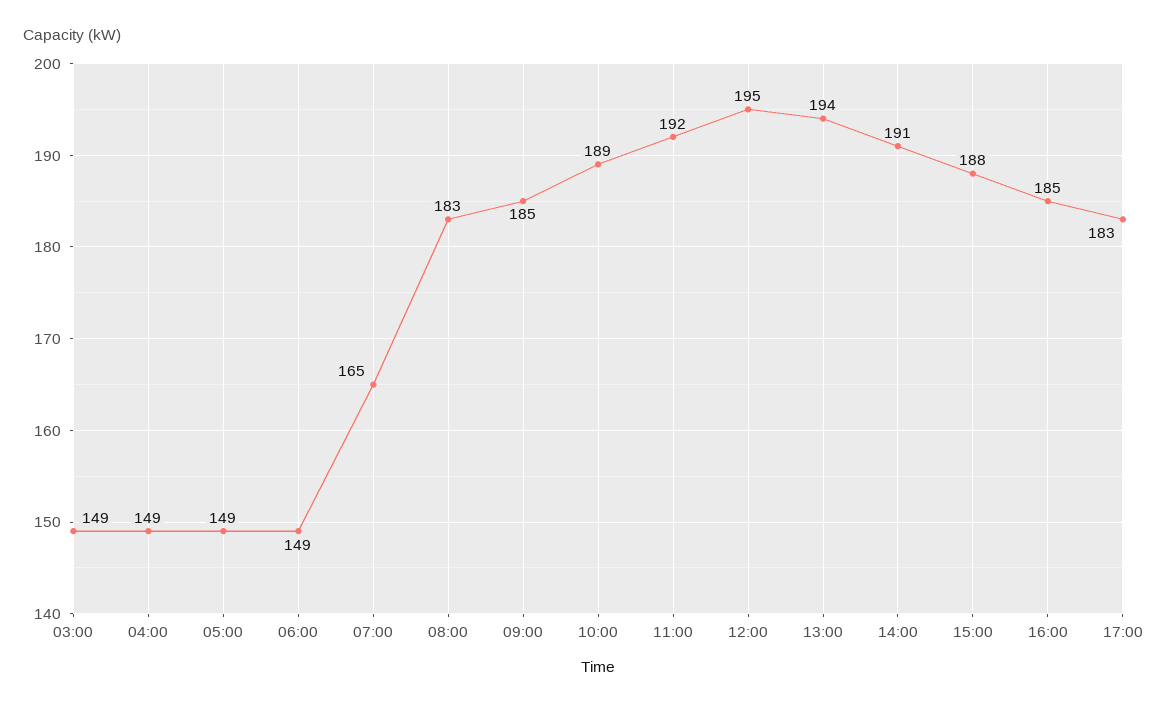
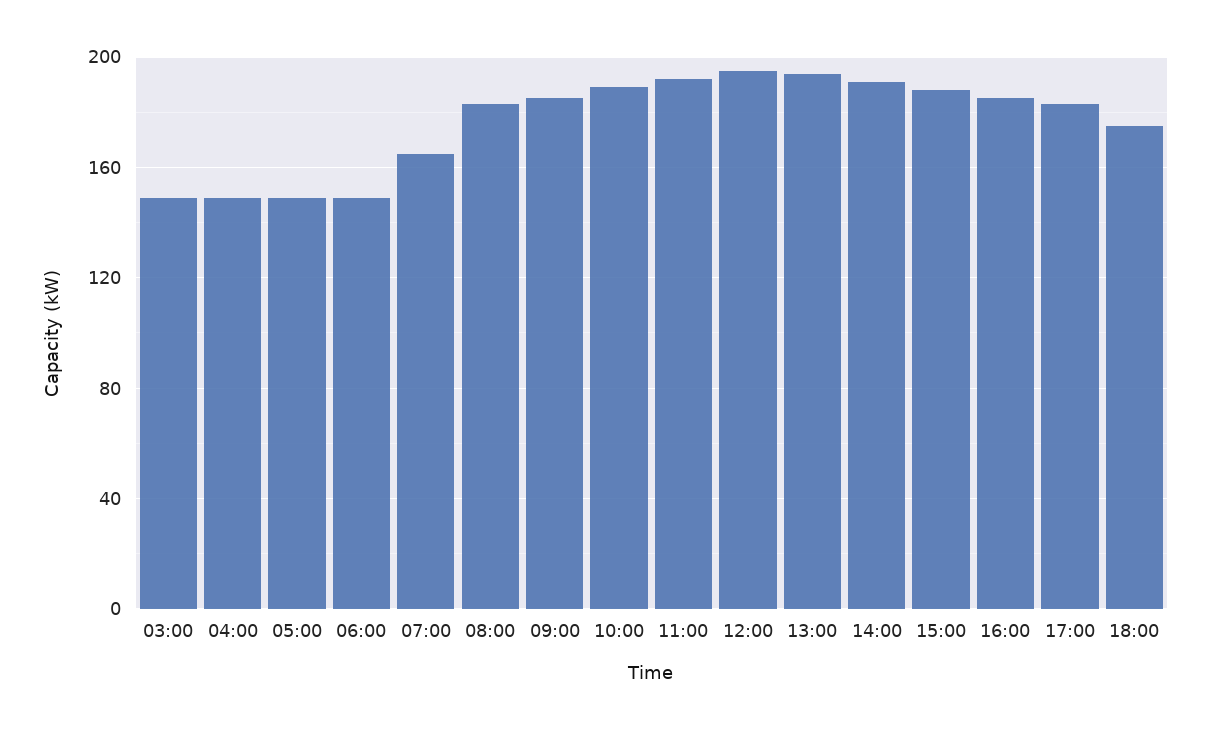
18:00: none -> 175

